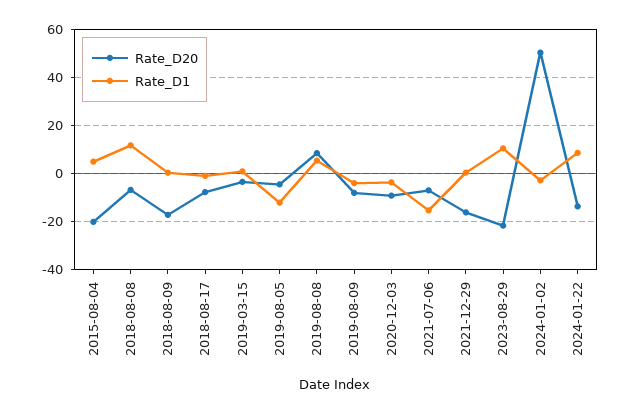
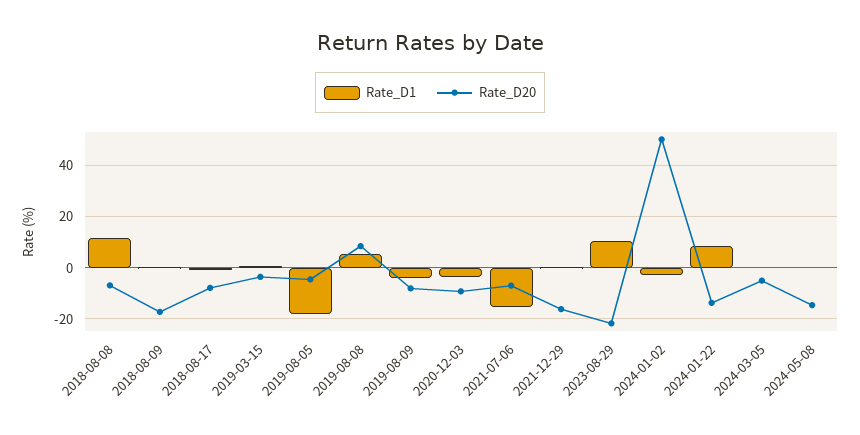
Rate_D20, 2015-08-04: -20 -> none
Rate_D1, 2015-08-04: 5 -> none
Rate_D1, 2019-08-05: -12.5 -> -17.5
Rate_D1, 2024-03-05: none -> 0
Rate_D20, 2024-03-05: none -> -5
Rate_D1, 2024-05-08: none -> 0
Rate_D20, 2024-05-08: none -> -15

